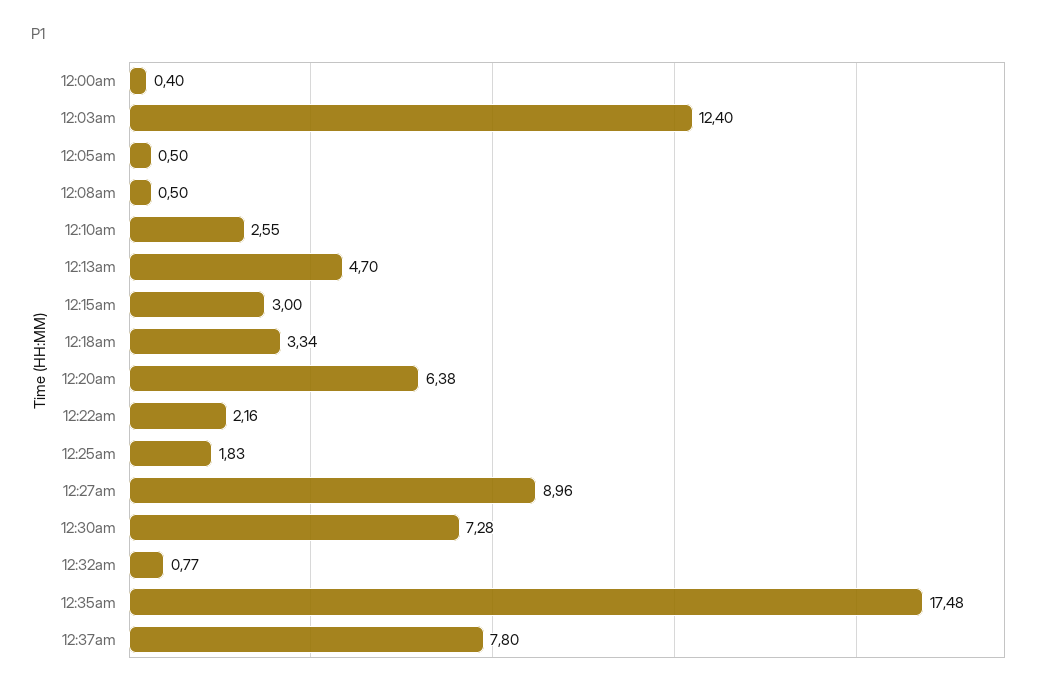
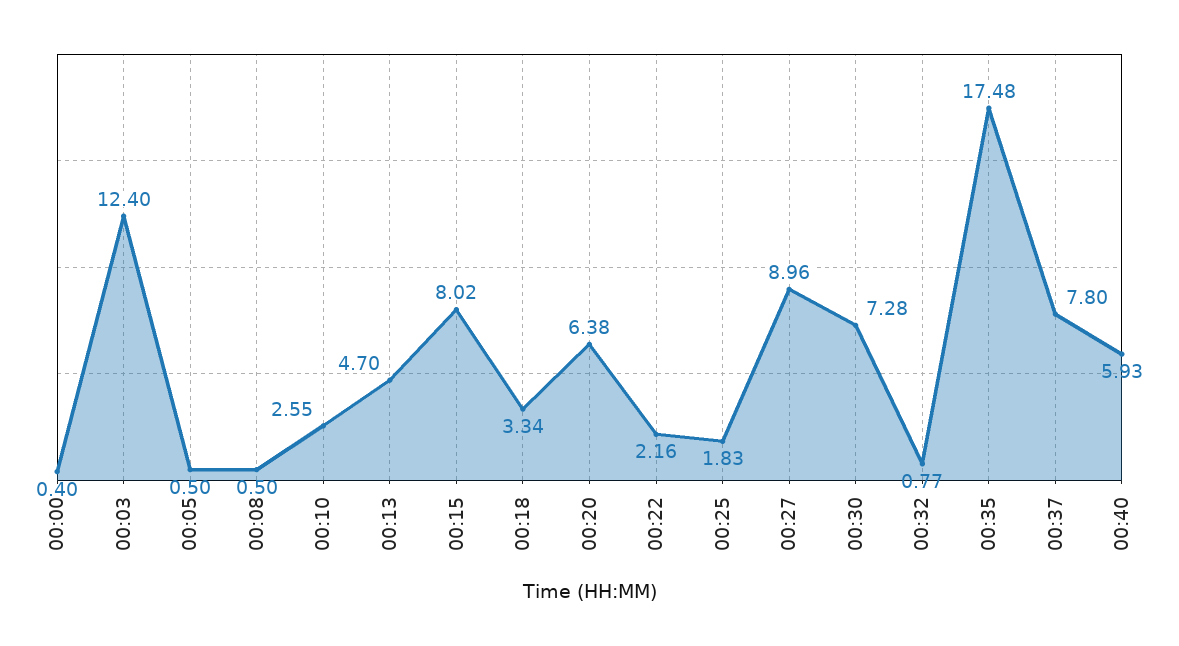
12:15am: 3 -> 8.02
00:40: none -> 5.93

